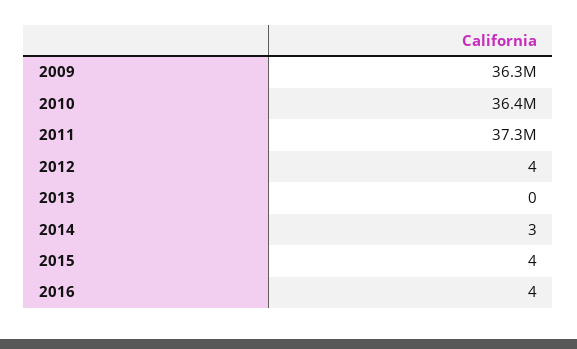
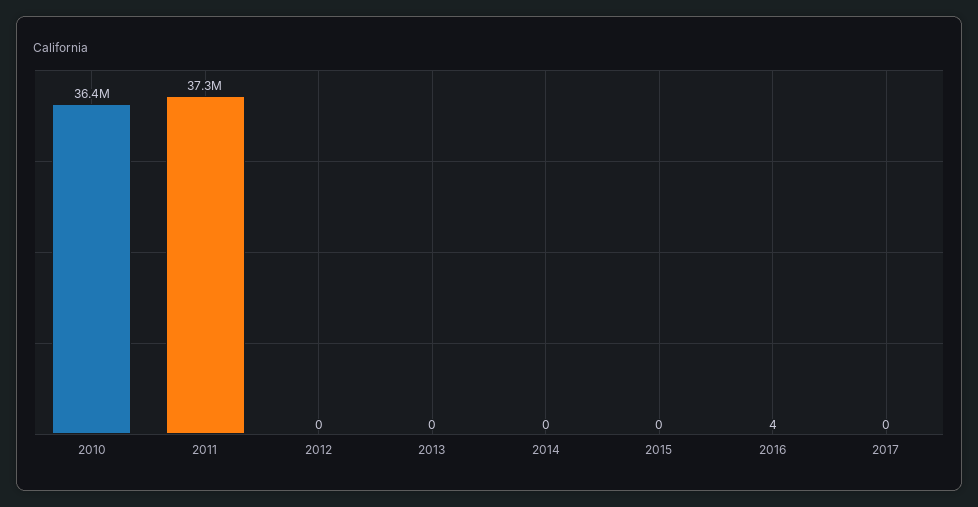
2009: 36300000 -> none
2012: 4 -> 0
2014: 3 -> 0
2015: 4 -> 0
2017: none -> 0

